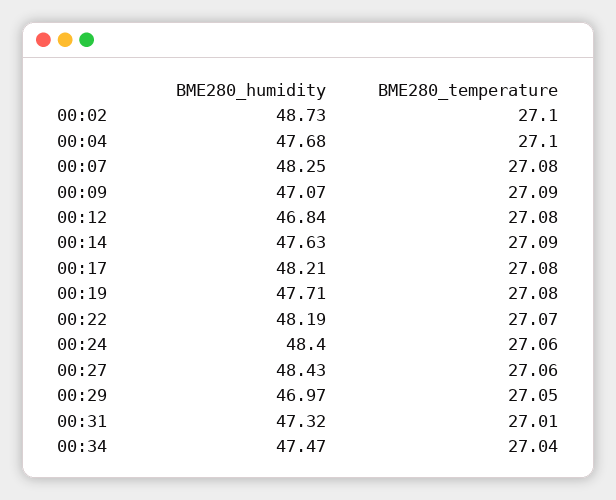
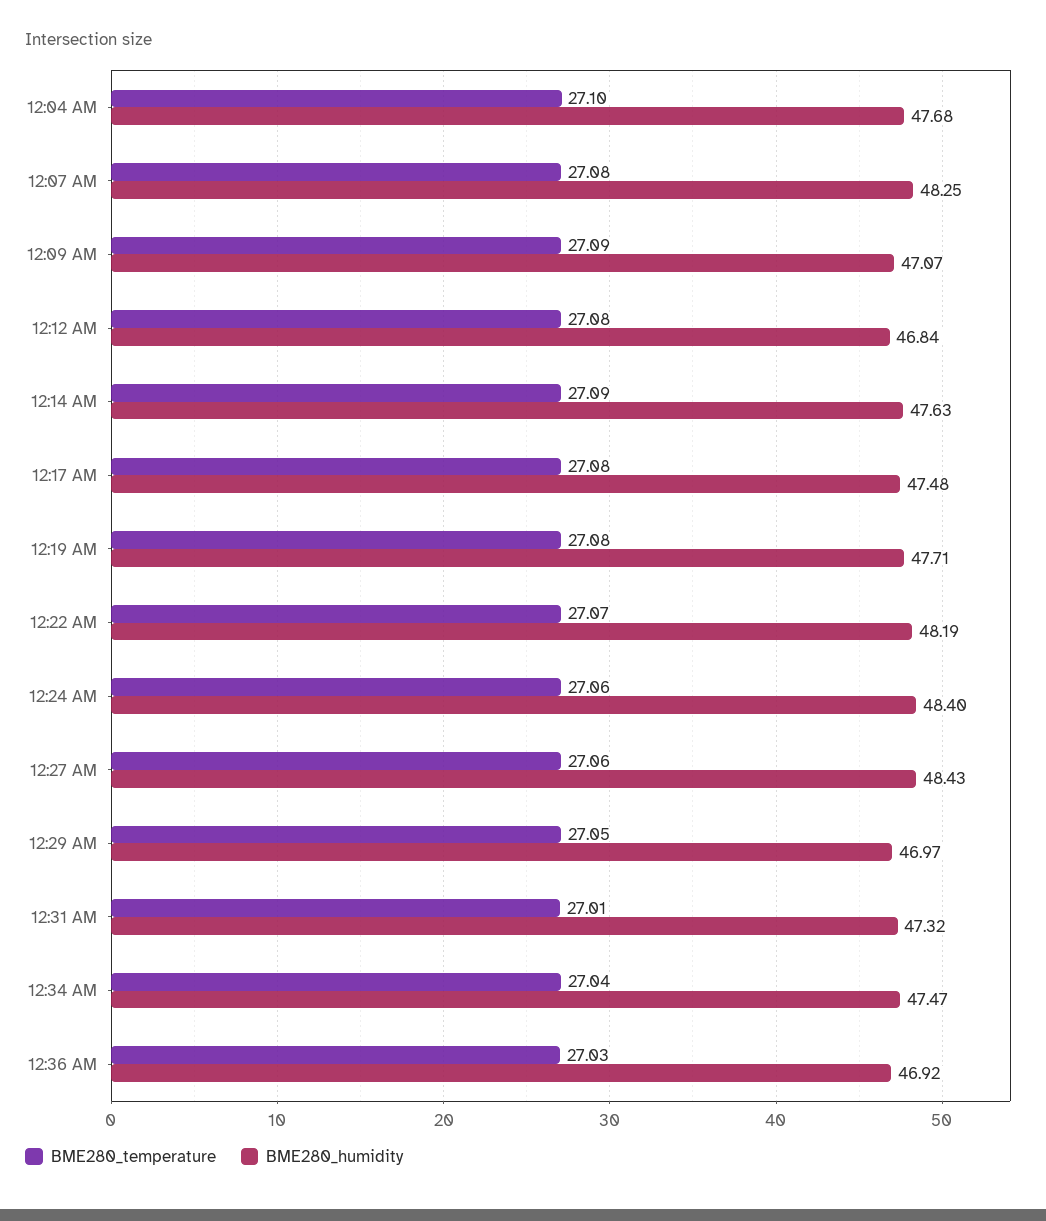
BME280_humidity, 00:02: 48.73 -> none
BME280_temperature, 00:02: 27.1 -> none
BME280_humidity, 00:17: 48.21 -> 47.48
BME280_temperature, 12:36 AM: none -> 27.03
BME280_humidity, 12:36 AM: none -> 46.92

